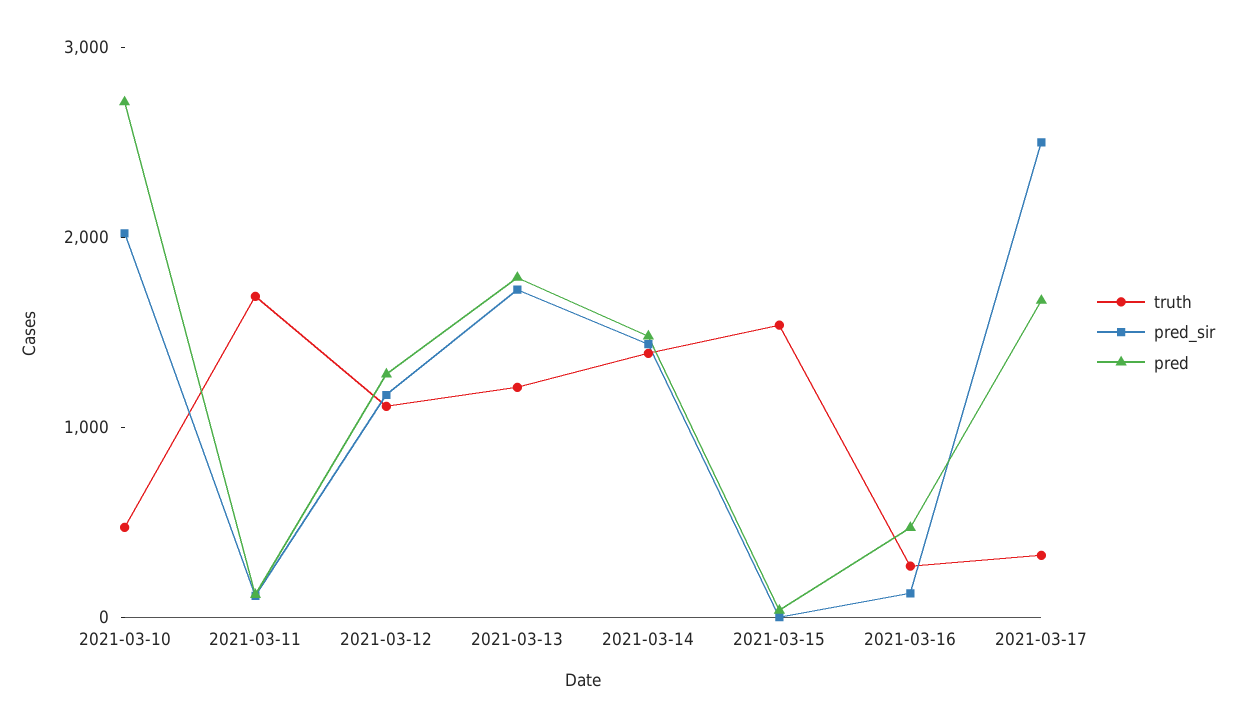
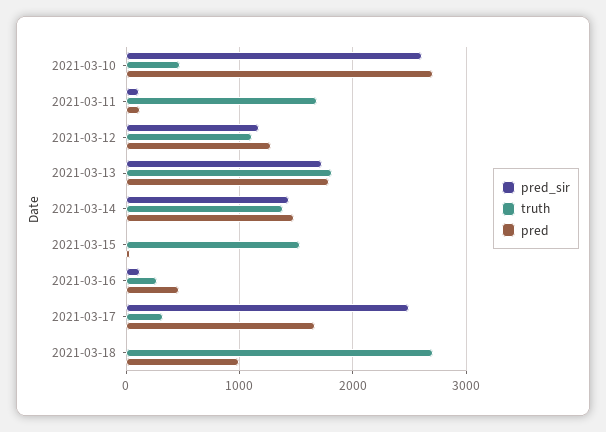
pred_sir, 2021-03-10: 2000 -> 2600
truth, 2021-03-13: 1200 -> 1800
pred_sir, 2021-03-18: none -> 0
truth, 2021-03-18: none -> 2700
pred, 2021-03-18: none -> 1000

